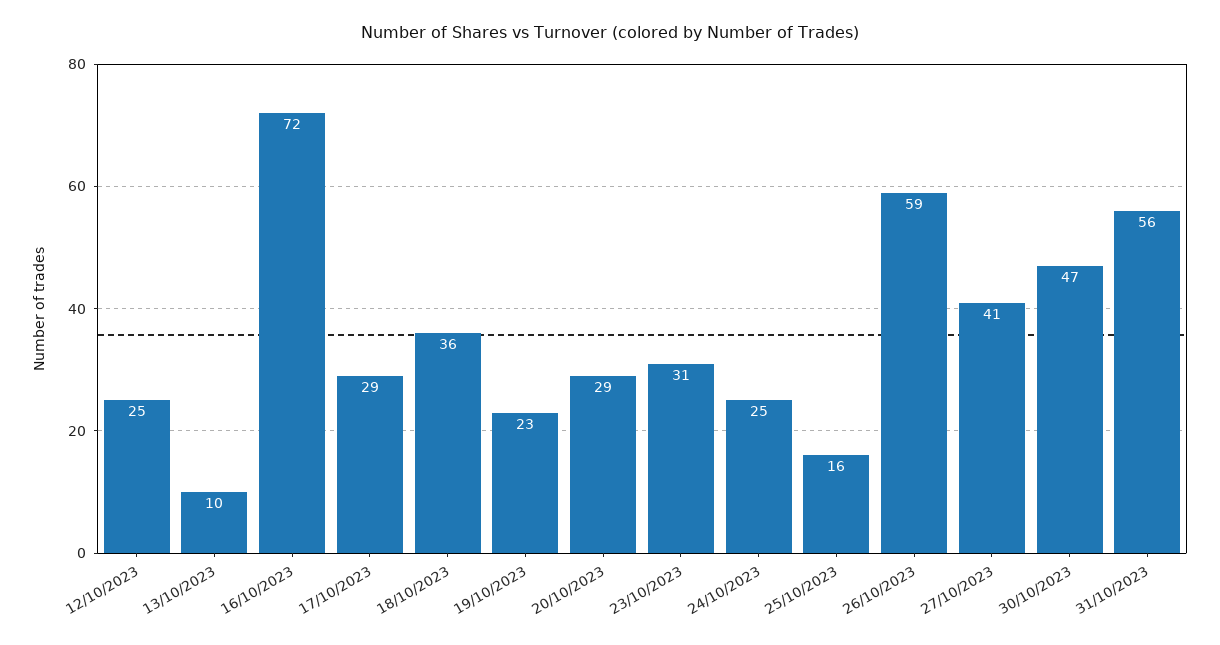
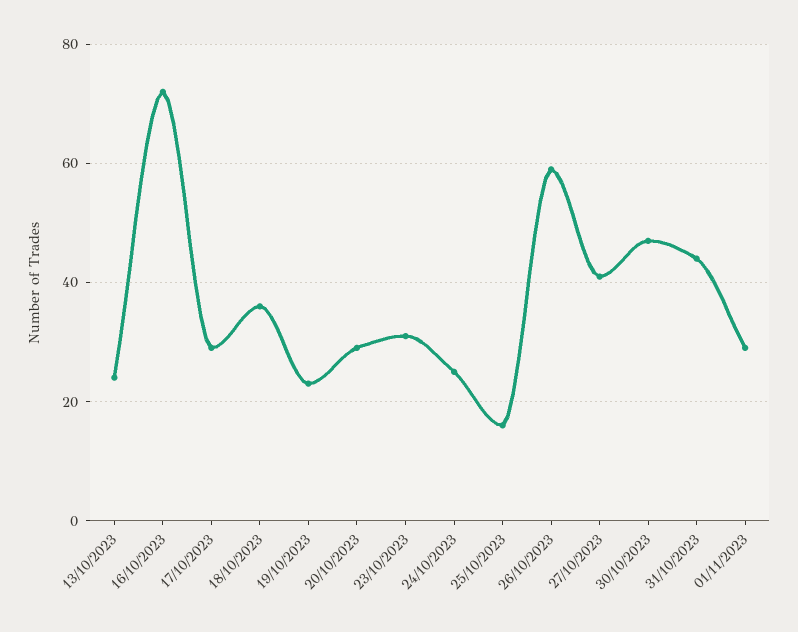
12/10/2023: 25 -> none
13/10/2023: 10 -> 25
31/10/2023: 56 -> 45
01/11/2023: none -> 30

